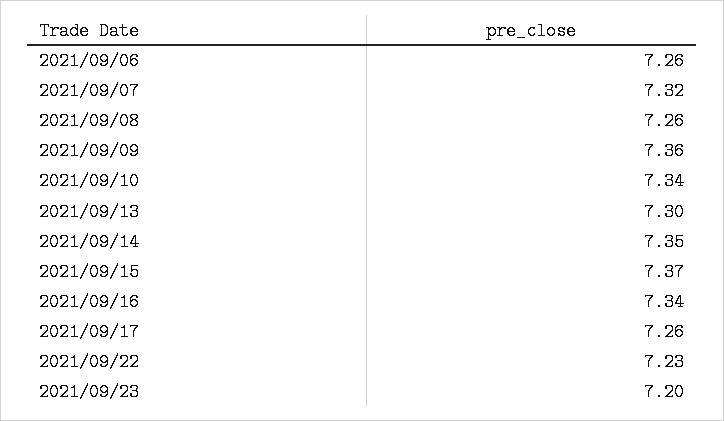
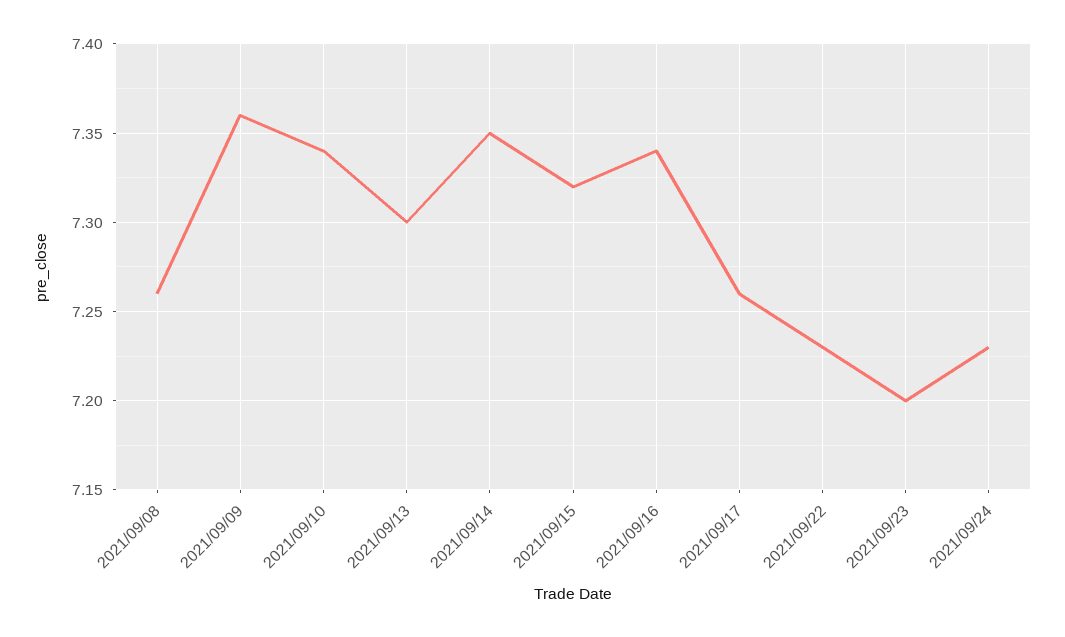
2021/09/06: 7.26 -> none
2021/09/07: 7.32 -> none
2021/09/15: 7.37 -> 7.32
2021/09/24: none -> 7.23

